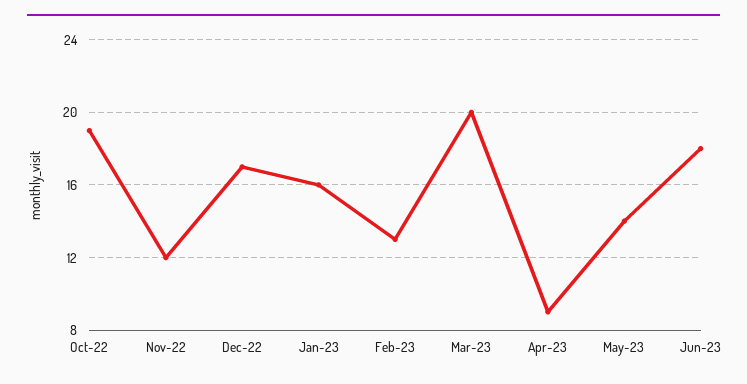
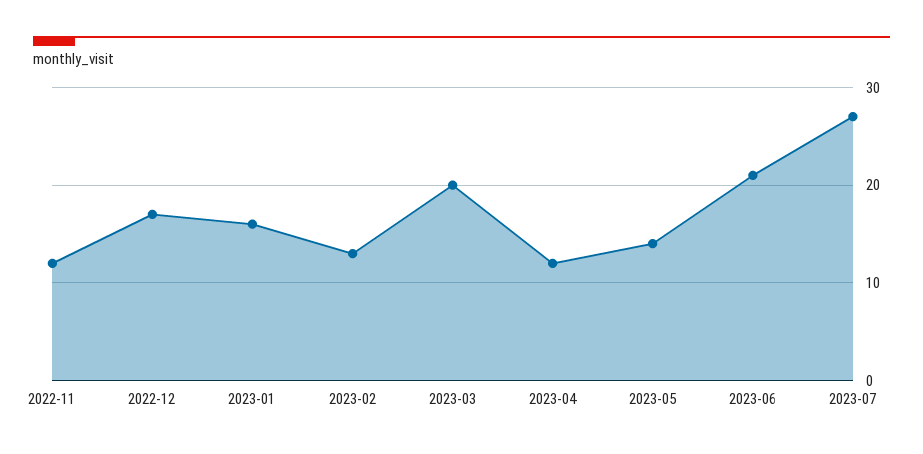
Oct-22: 19 -> none
Apr-23: 9 -> 12
Jun-23: 18 -> 21
2023-07: none -> 27

